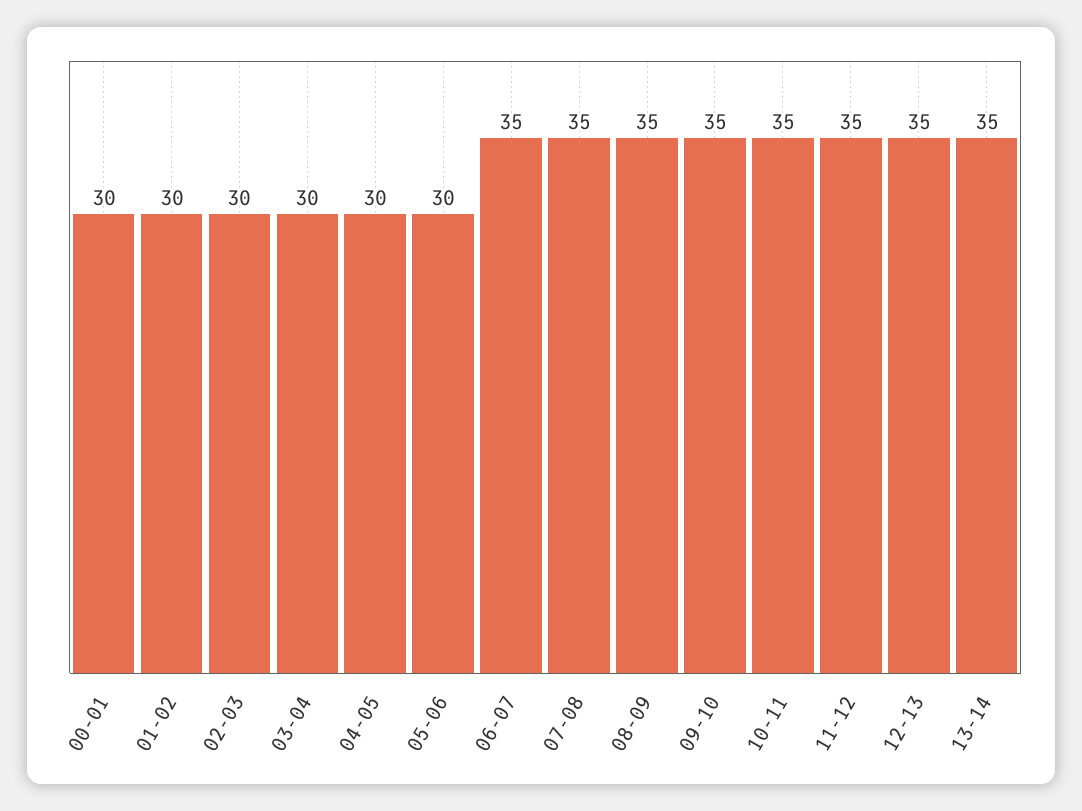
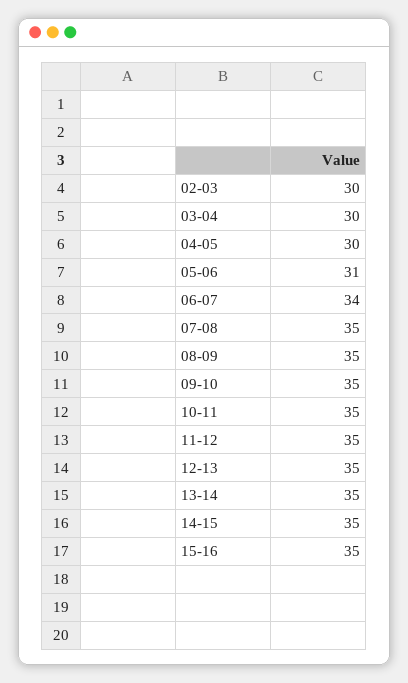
00-01: 30 -> none
01-02: 30 -> none
05-06: 30 -> 31
06-07: 35 -> 34
14-15: none -> 35
15-16: none -> 35

